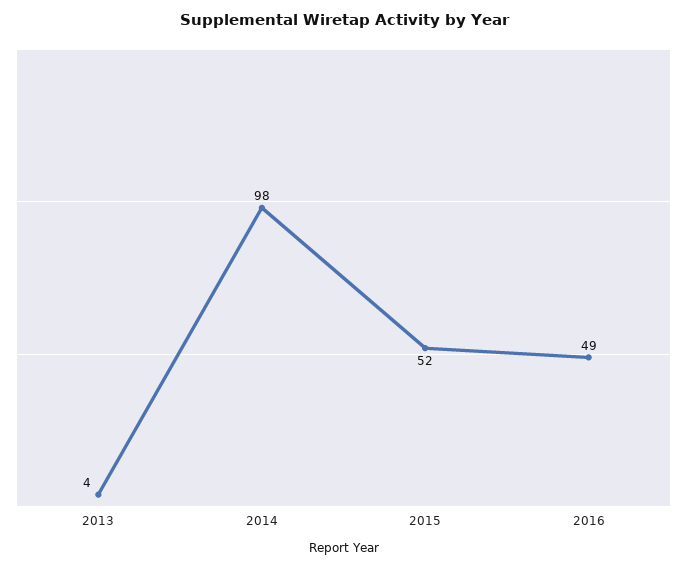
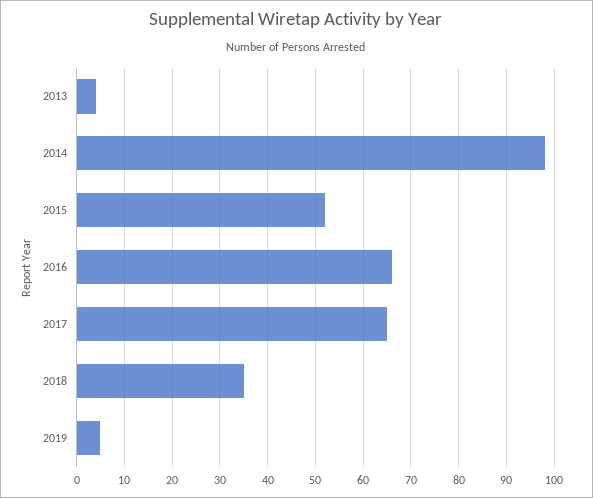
2016: 49 -> 65
2017: none -> 65
2018: none -> 35
2019: none -> 5

